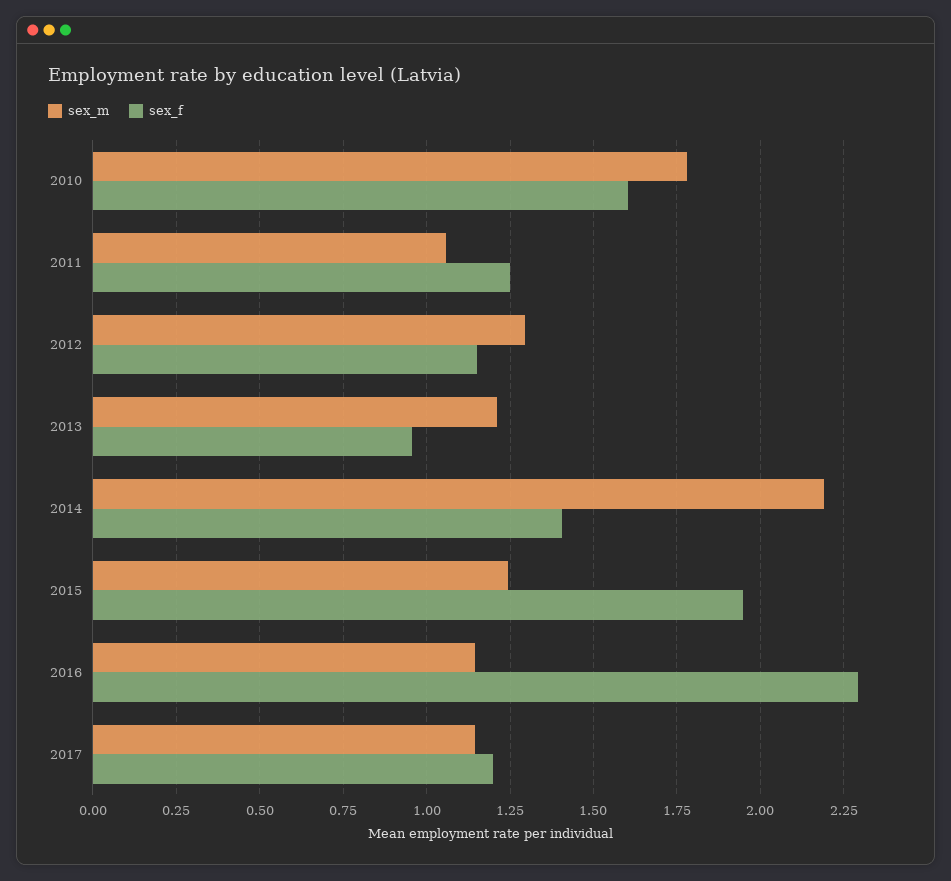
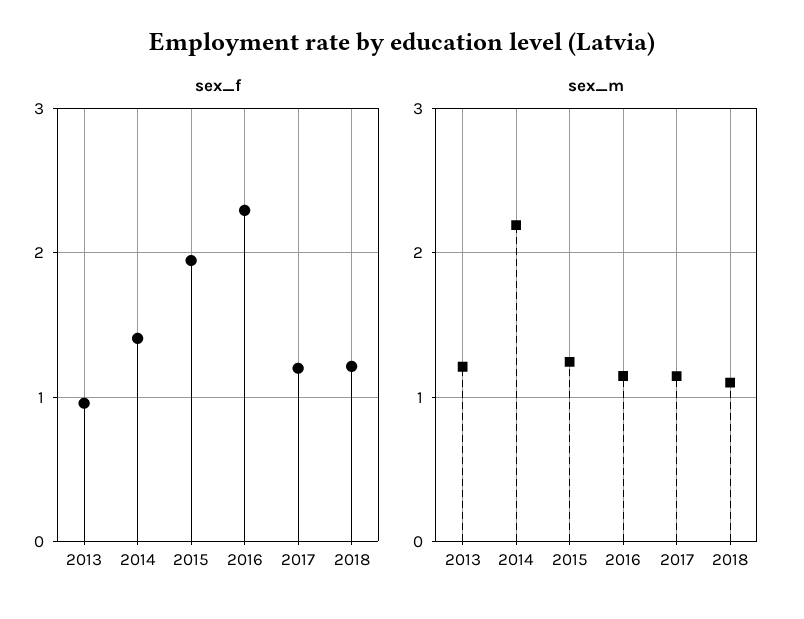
sex_m, 2010: 1.775 -> none
sex_f, 2010: 1.6 -> none
sex_m, 2011: 1.05 -> none
sex_f, 2011: 1.25 -> none
sex_m, 2012: 1.3 -> none
sex_f, 2012: 1.15 -> none
sex_f, 2018: none -> 1.2
sex_m, 2018: none -> 1.1

